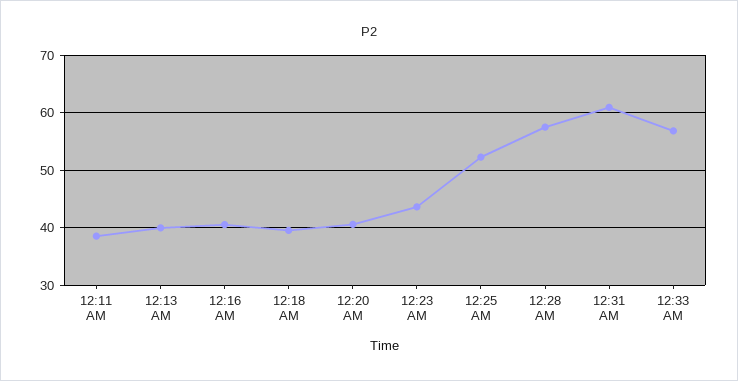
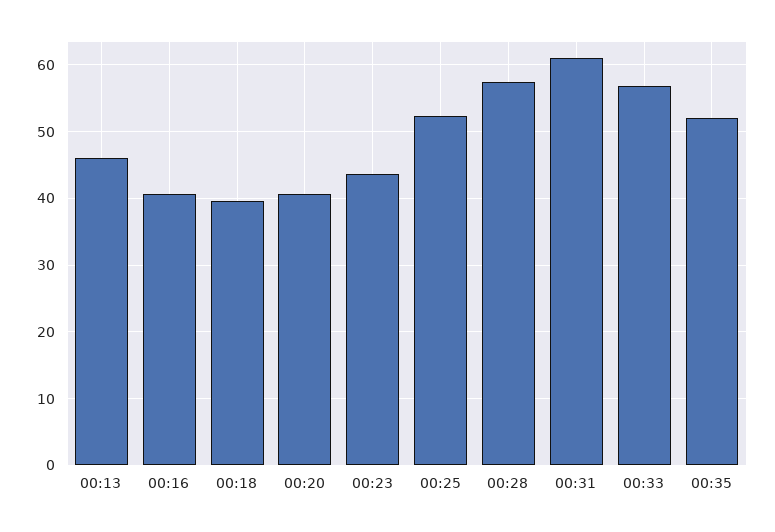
12:11 AM: 38 -> none
12:13 AM: 40 -> 46
00:35: none -> 52

